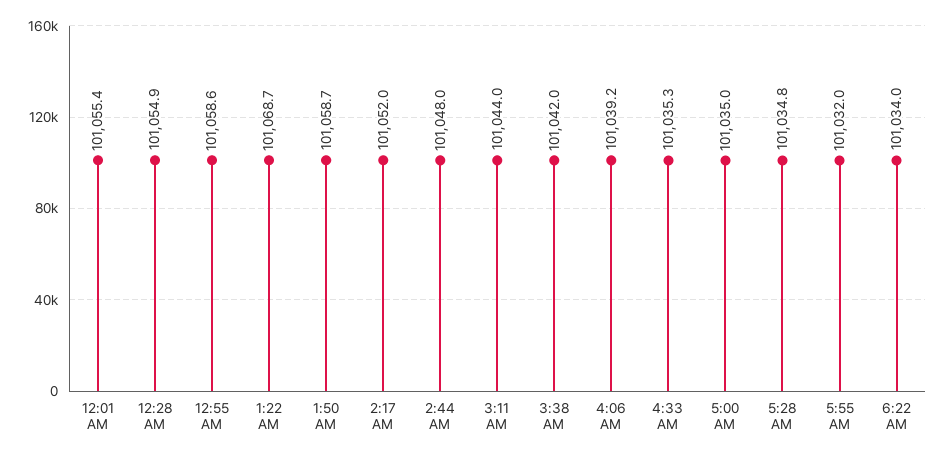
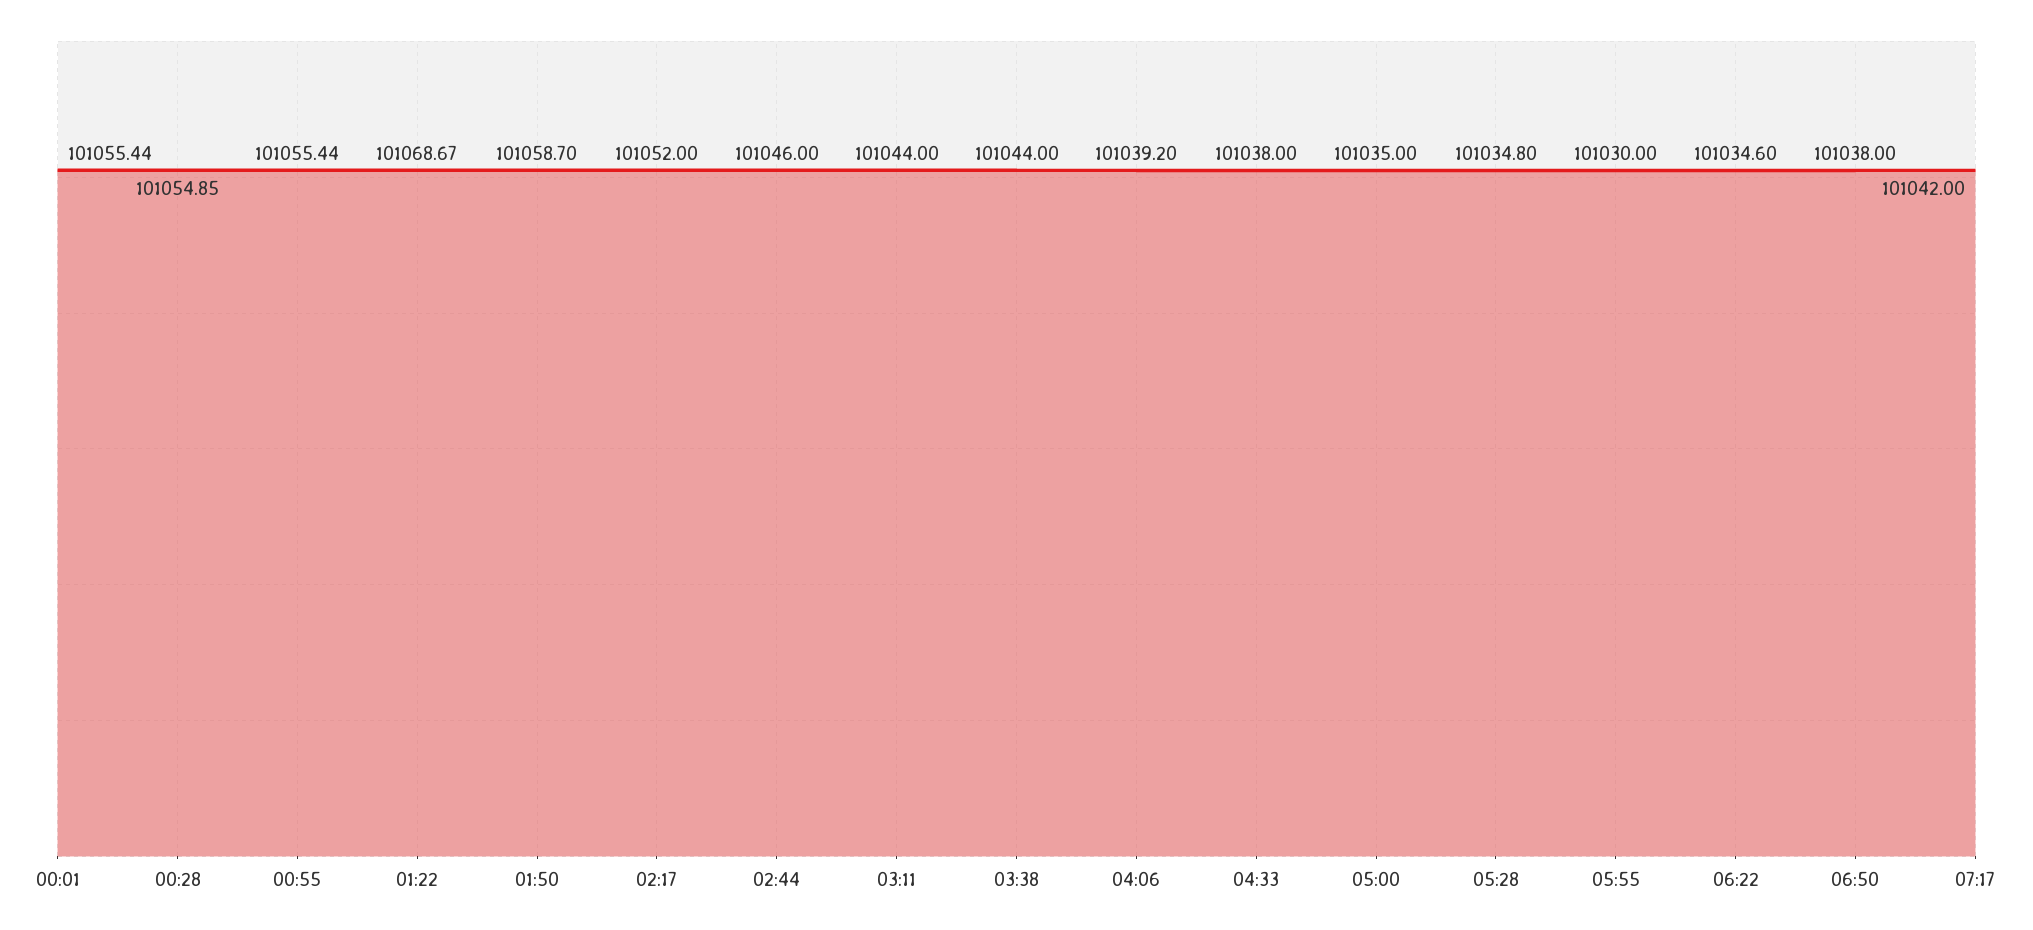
12:55 AM: 101058.6 -> 101055.44
2:44 AM: 101048 -> 101046
3:38 AM: 101042 -> 101044
4:33 AM: 101035.3 -> 101038
5:55 AM: 101032 -> 101030
6:22 AM: 101034 -> 101034.6
06:50: none -> 101038
07:17: none -> 101042

